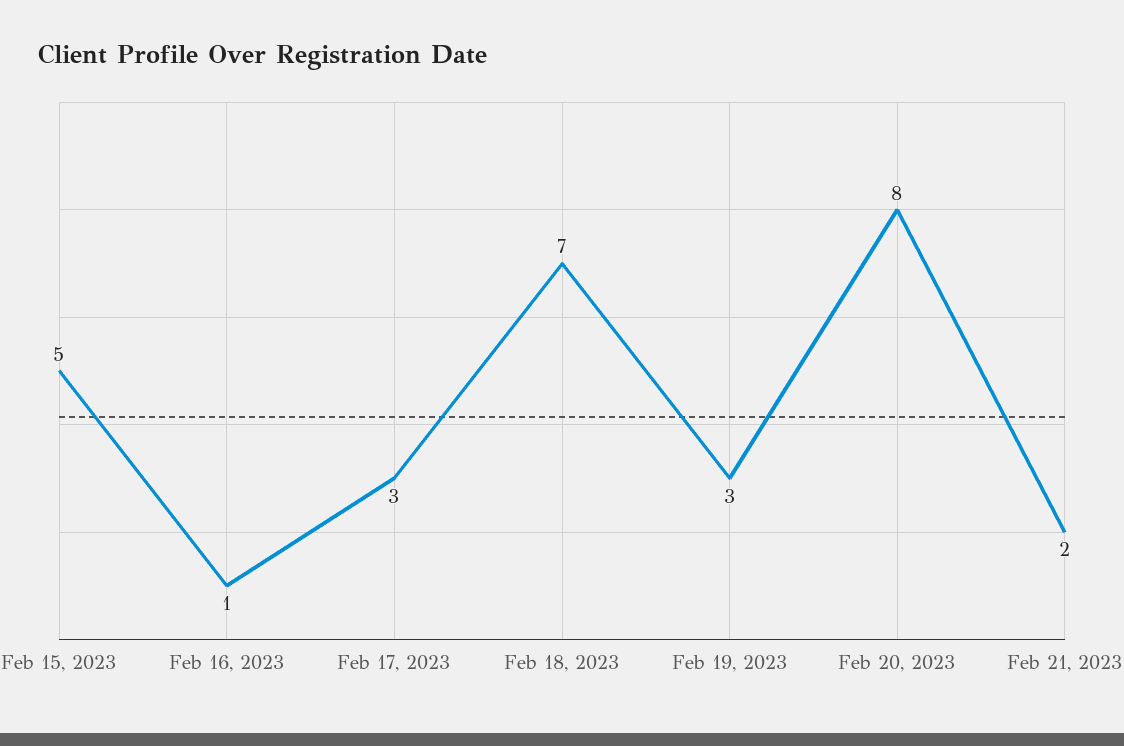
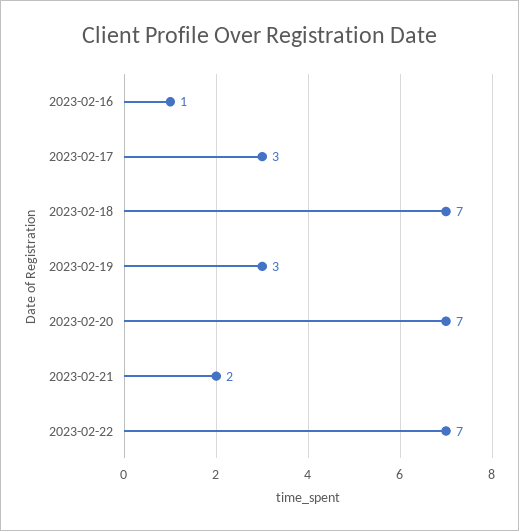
Feb 15, 2023: 5 -> none
Feb 20, 2023: 8 -> 7
2023-02-22: none -> 7

